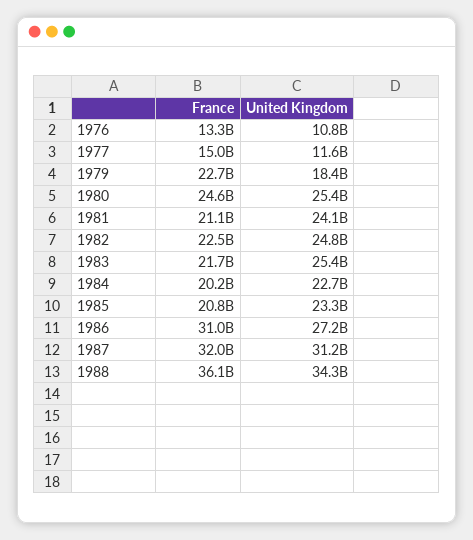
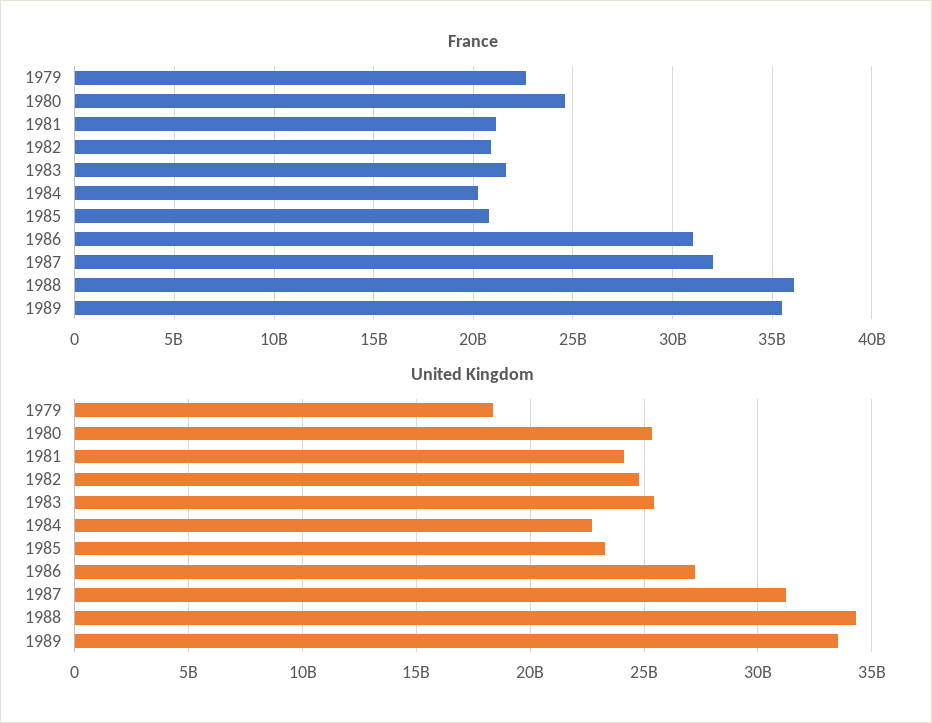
France, 1976: 13300000000 -> none
United Kingdom, 1976: 10800000000 -> none
France, 1977: 15000000000 -> none
United Kingdom, 1977: 11600000000 -> none
France, 1982: 22500000000 -> 21000000000
France, 1989: none -> 35500000000
United Kingdom, 1989: none -> 33500000000

